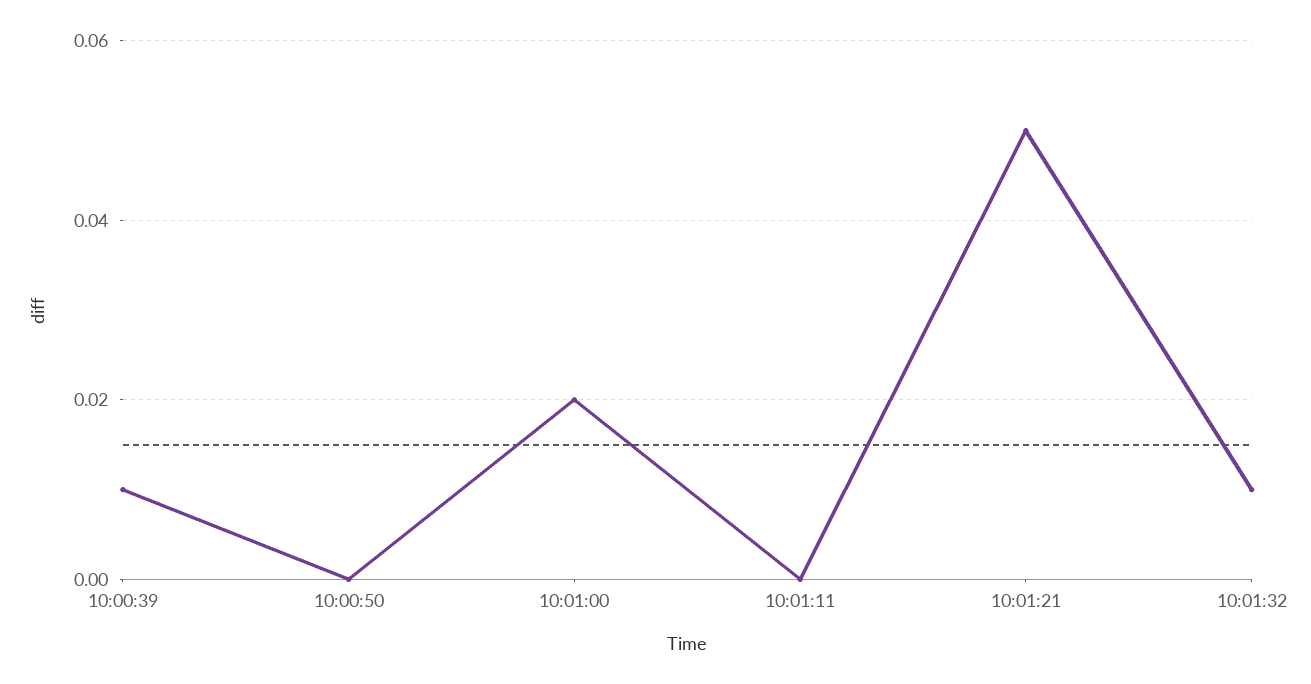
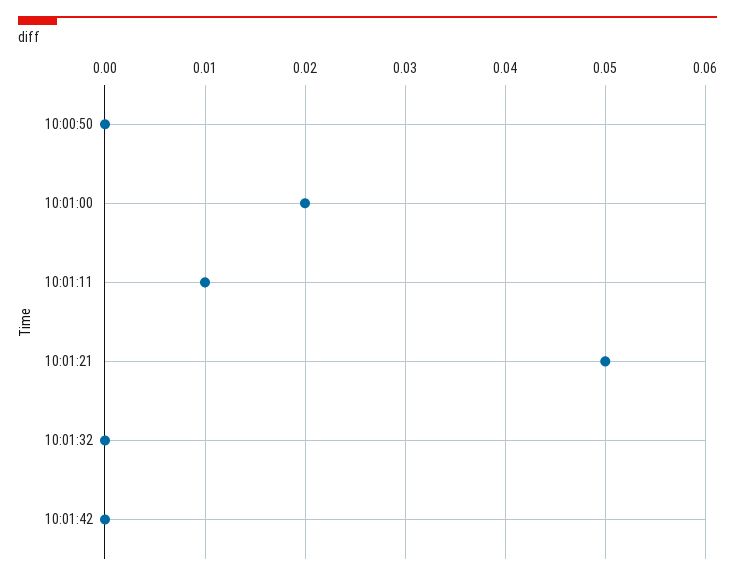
10:00:39: 0.01 -> none
10:01:11: 0 -> 0.01
10:01:32: 0.01 -> 0
10:01:42: none -> 0

